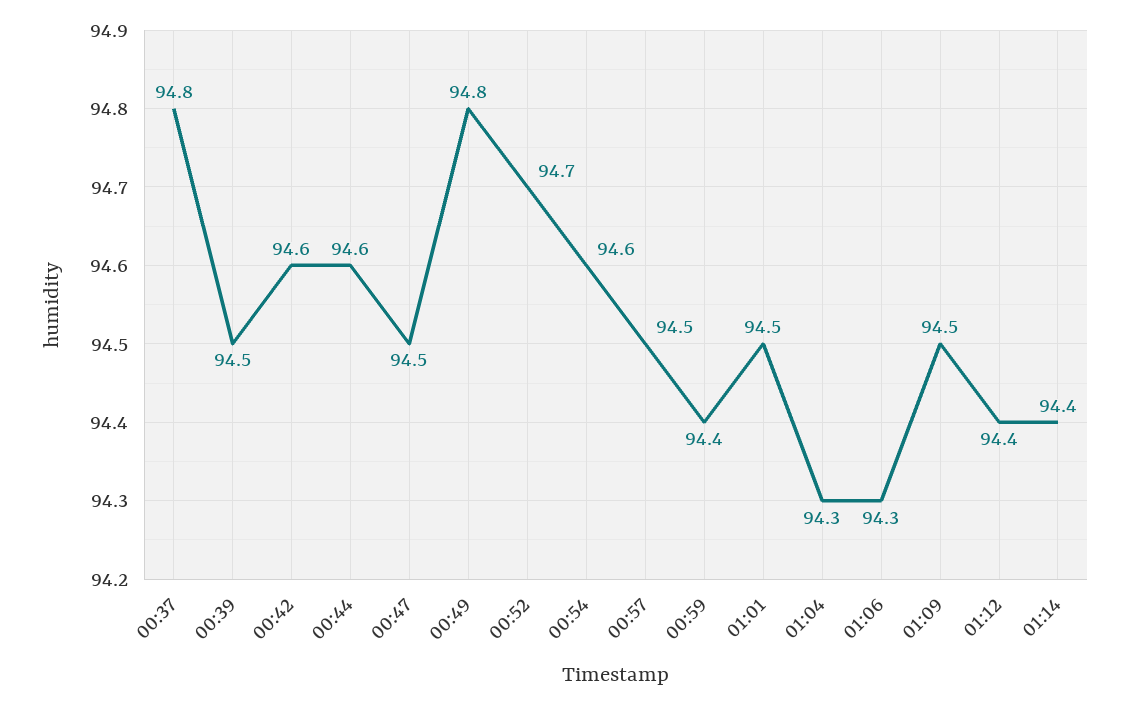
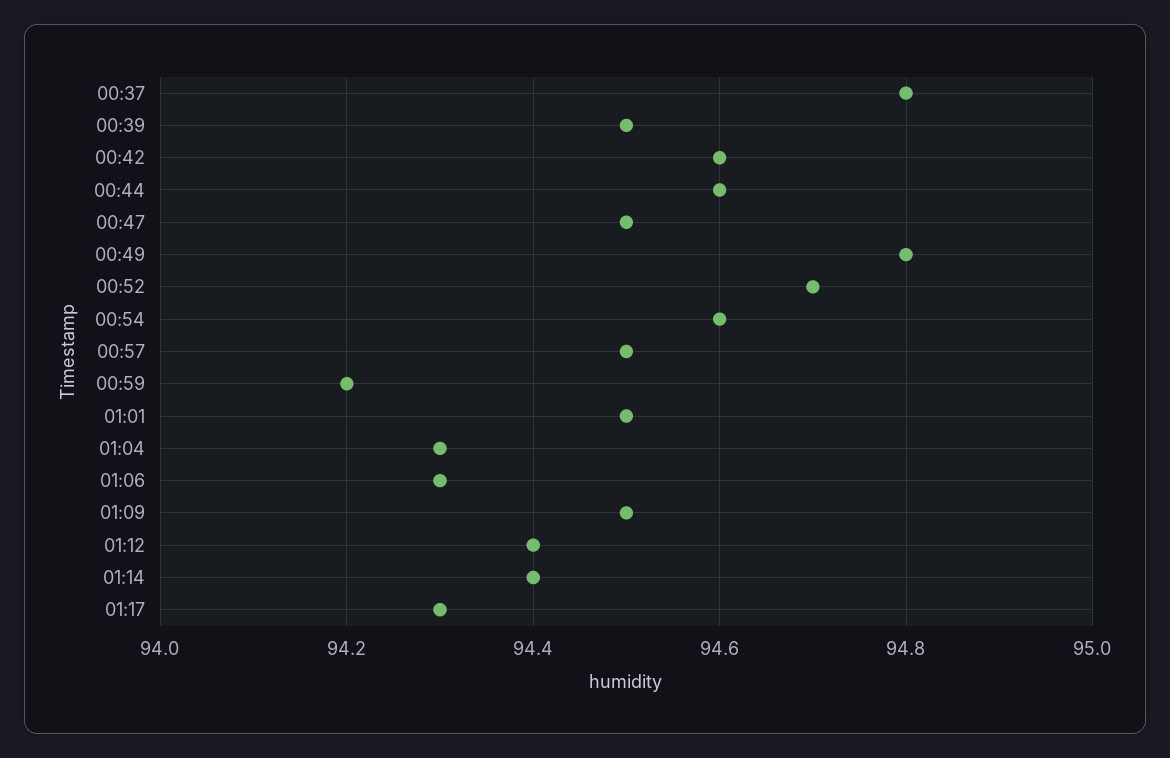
00:59: 94.4 -> 94.2
01:17: none -> 94.3

